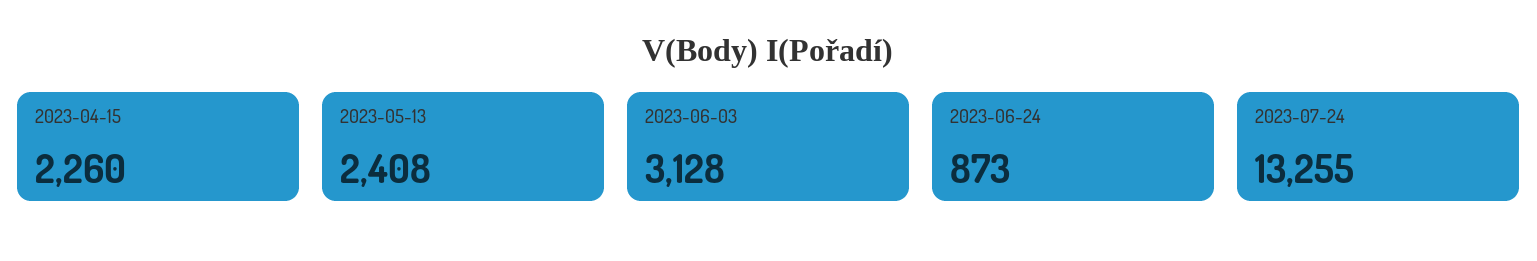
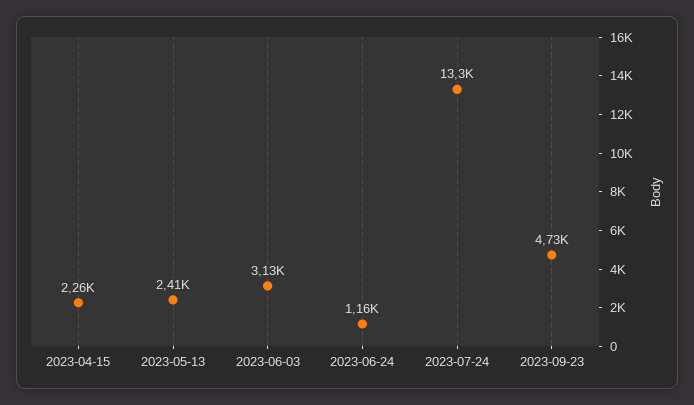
2023-06-24: 873 -> 1160
2023-09-23: none -> 4730

